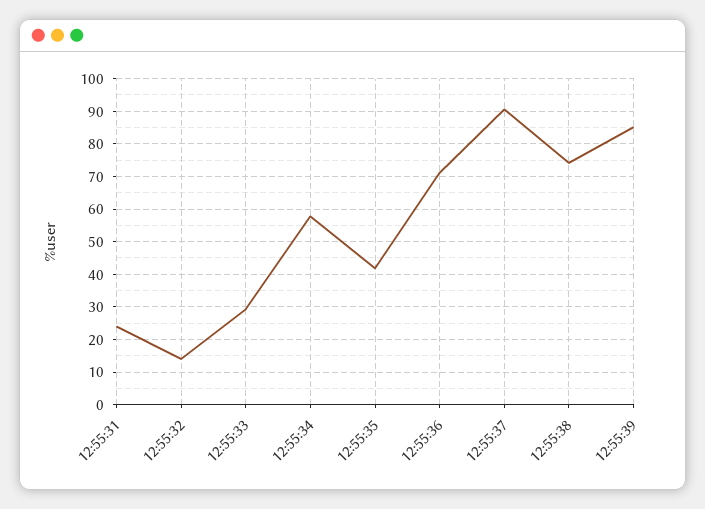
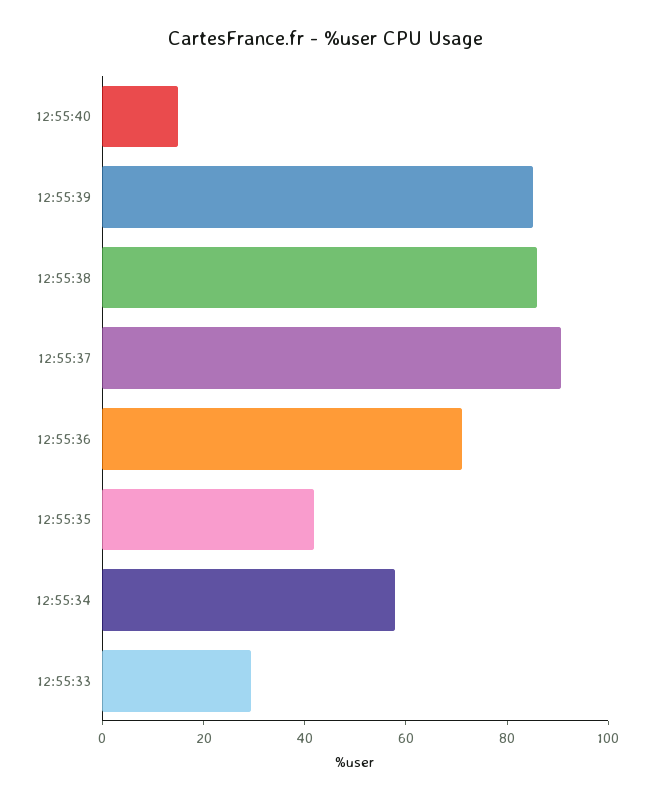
12:55:31: 24 -> none
12:55:32: 14 -> none
12:55:38: 74 -> 85
12:55:40: none -> 15

